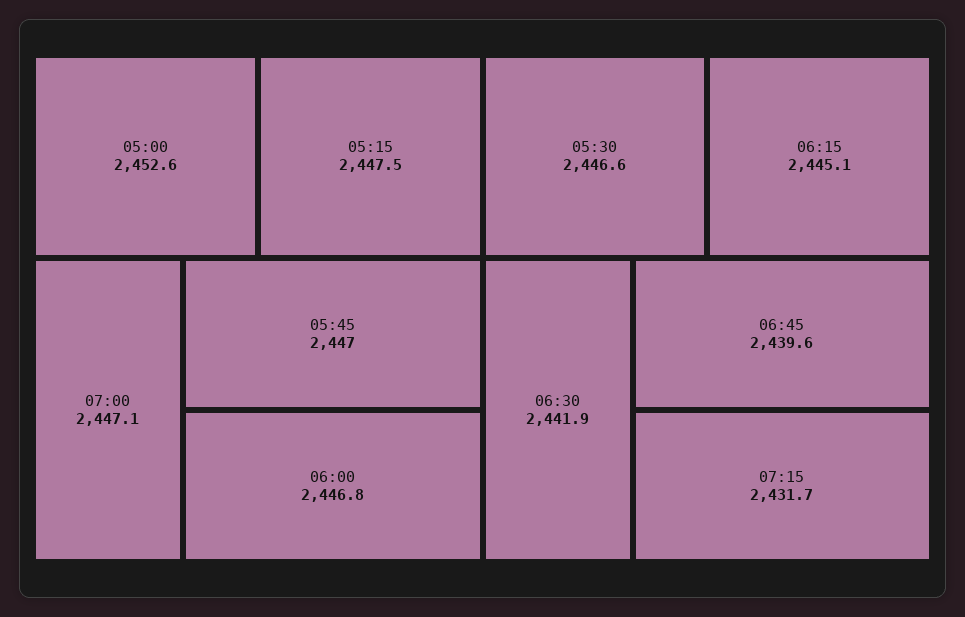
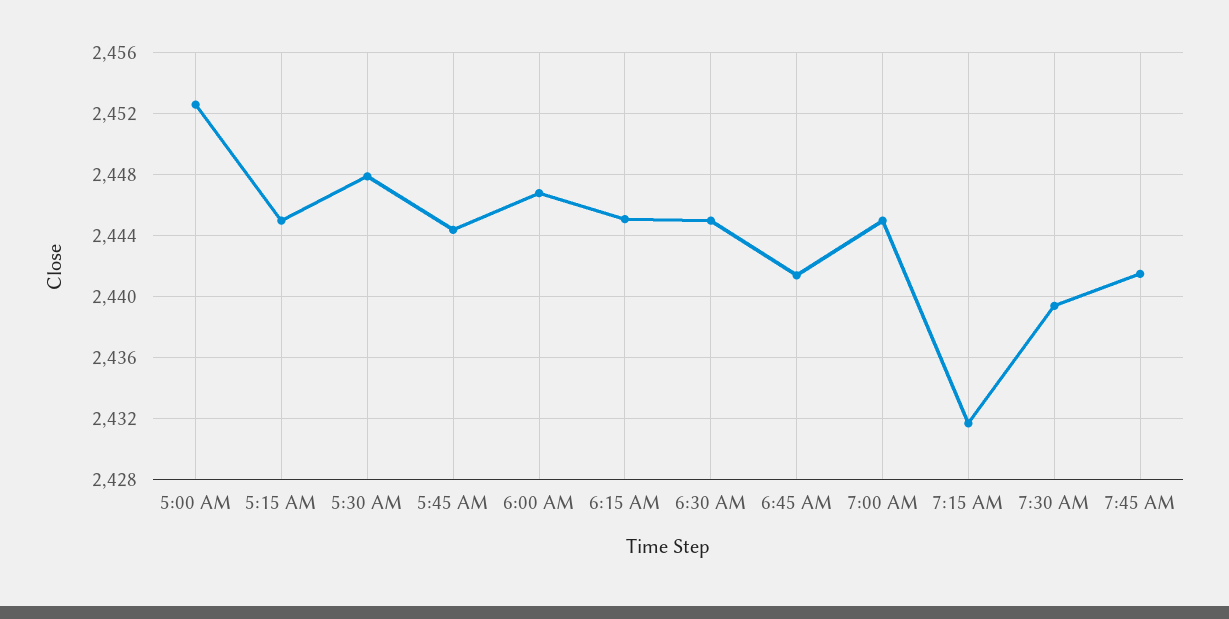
05:15: 2447.5 -> 2445
07:00: 2447.1 -> 2445
05:45: 2447 -> 2444.5
05:30: 2446.6 -> 2448
06:30: 2441.9 -> 2445
06:45: 2439.6 -> 2441.5
7:30 AM: none -> 2439.5
7:45 AM: none -> 2441.5

